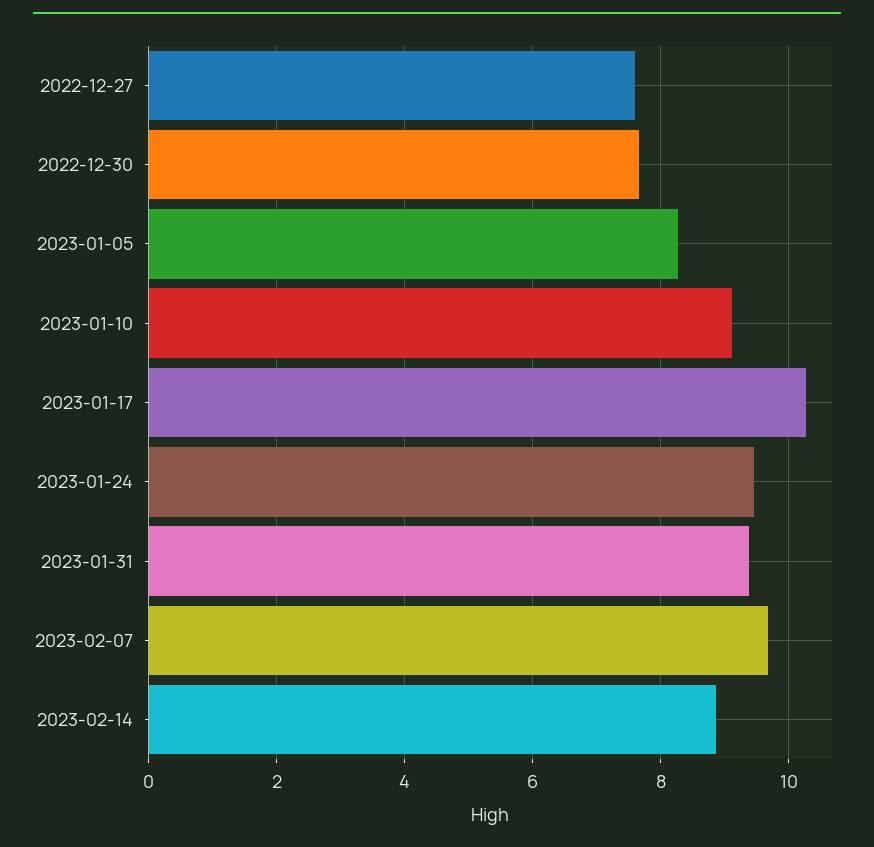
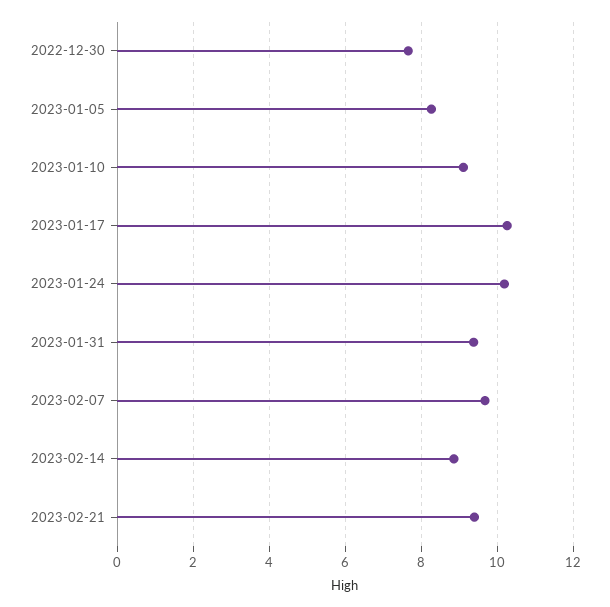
2022-12-27: 7.6 -> none
2023-01-24: 9.4 -> 10.2
2023-02-21: none -> 9.4

